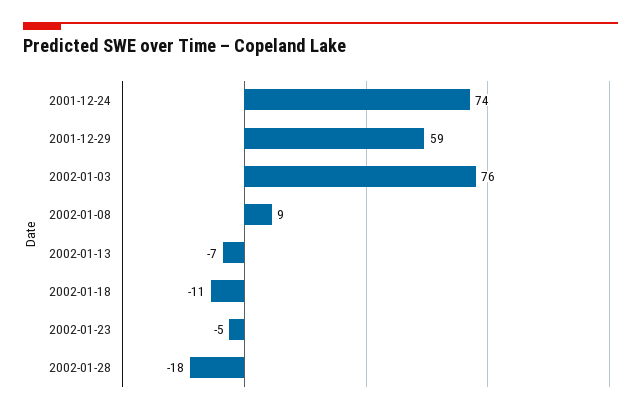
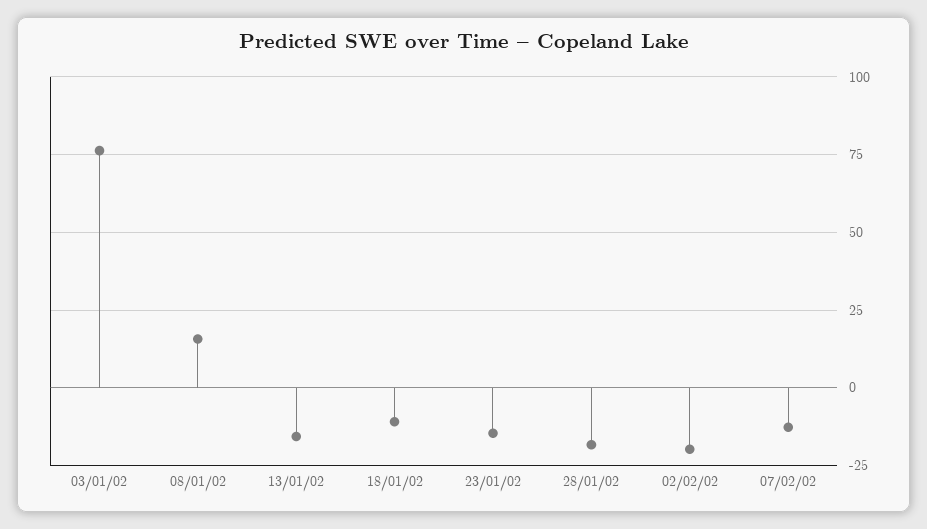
2001-12-24: 74 -> none
2001-12-29: 59 -> none
2002-01-08: 9 -> 15
2002-01-13: -7 -> -15
2002-01-23: -5 -> -15
02/02/02: none -> -20
07/02/02: none -> -12.5

